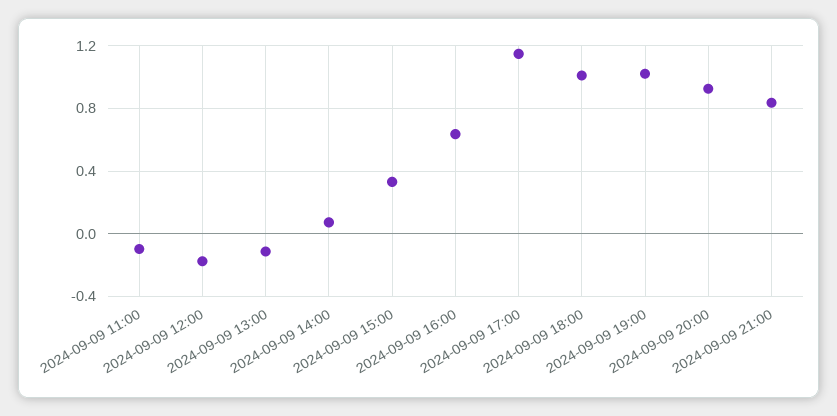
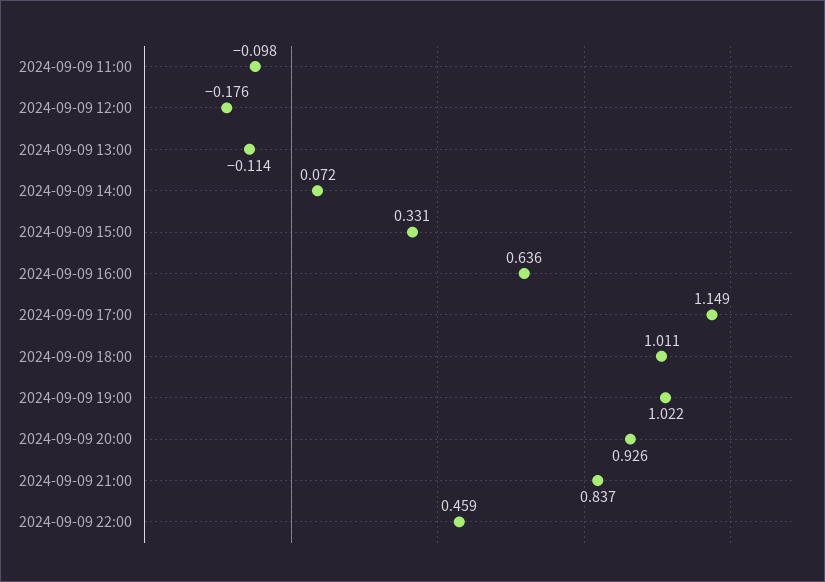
2024-09-09 22:00: none -> 0.459

